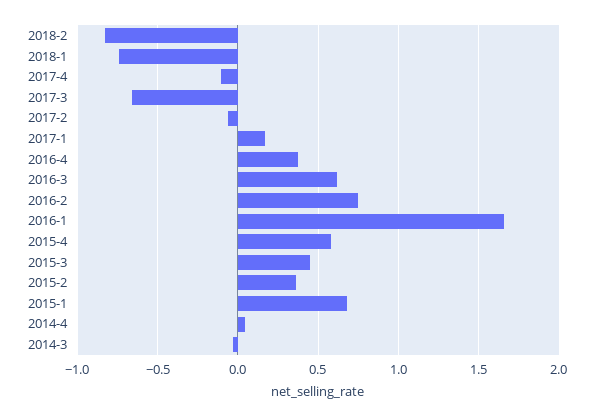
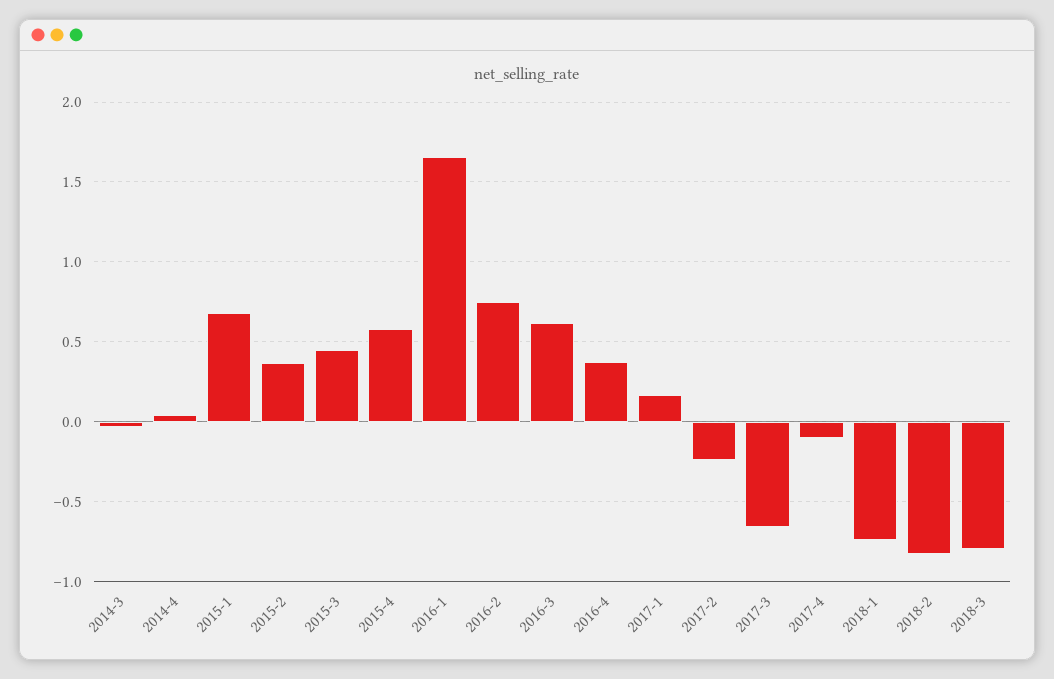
2017-2: -0.05 -> -0.25
2018-3: none -> -0.8

